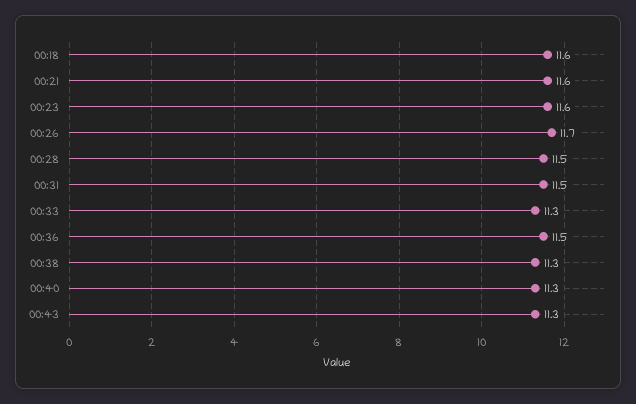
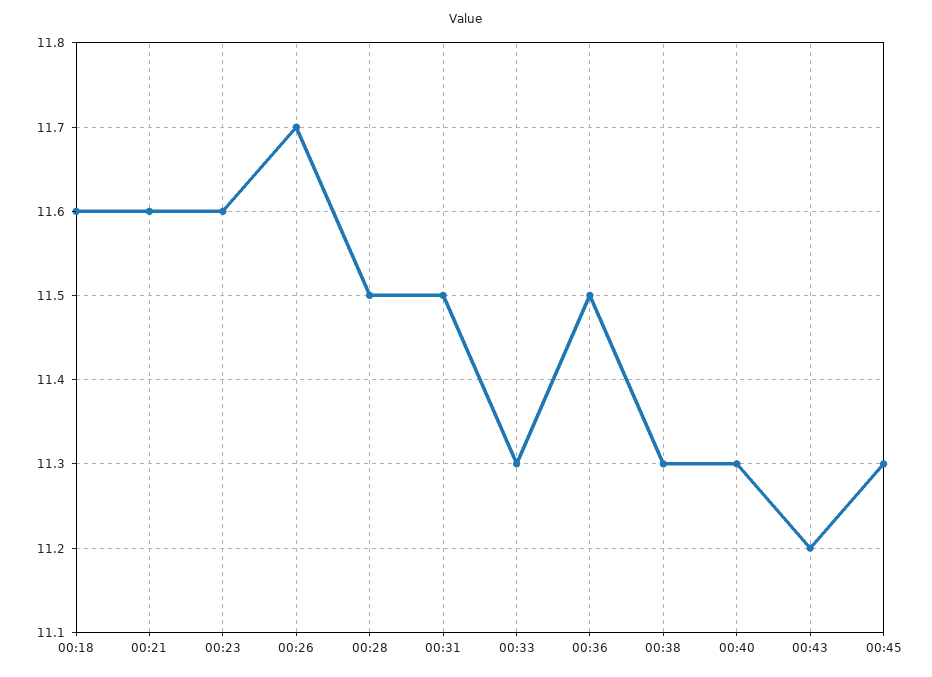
00:43: 11.3 -> 11.2
00:45: none -> 11.3

